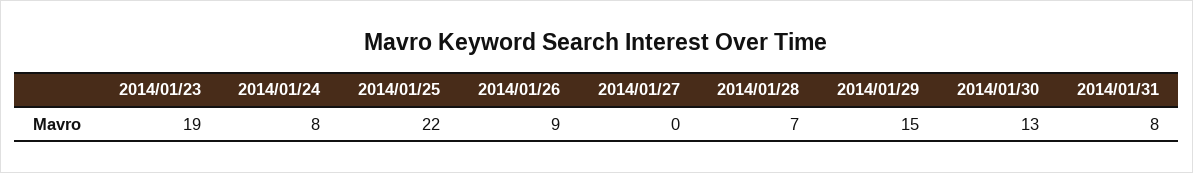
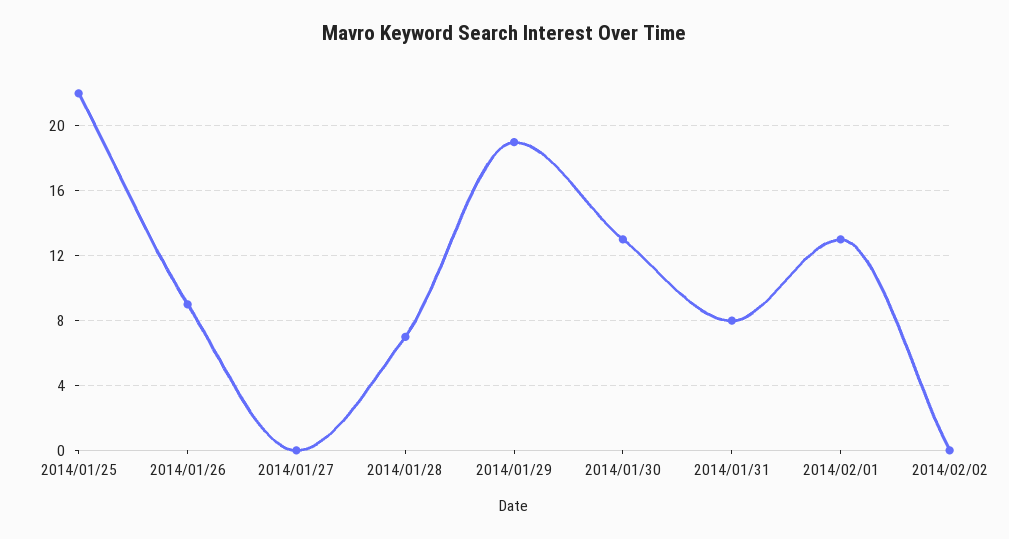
2014/01/23: 19 -> none
2014/01/24: 8 -> none
2014/01/29: 15 -> 19
2014/02/01: none -> 13
2014/02/02: none -> 0

